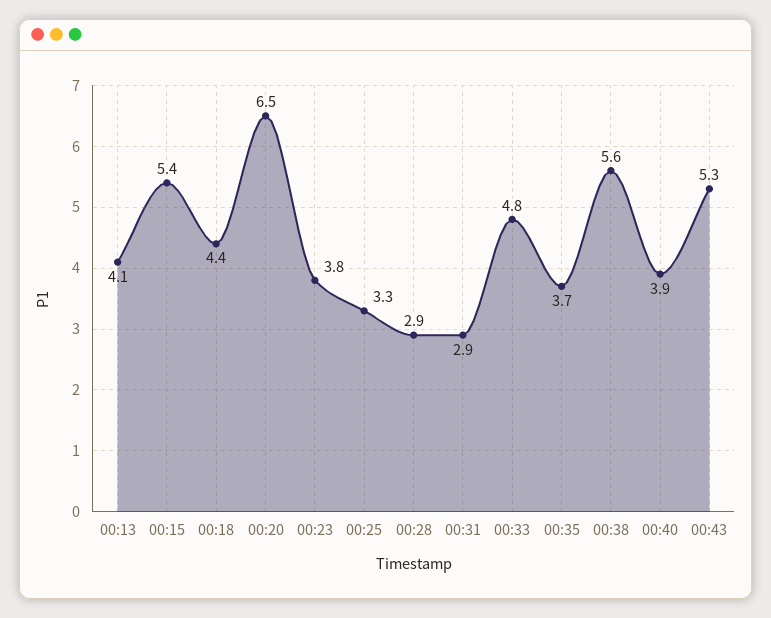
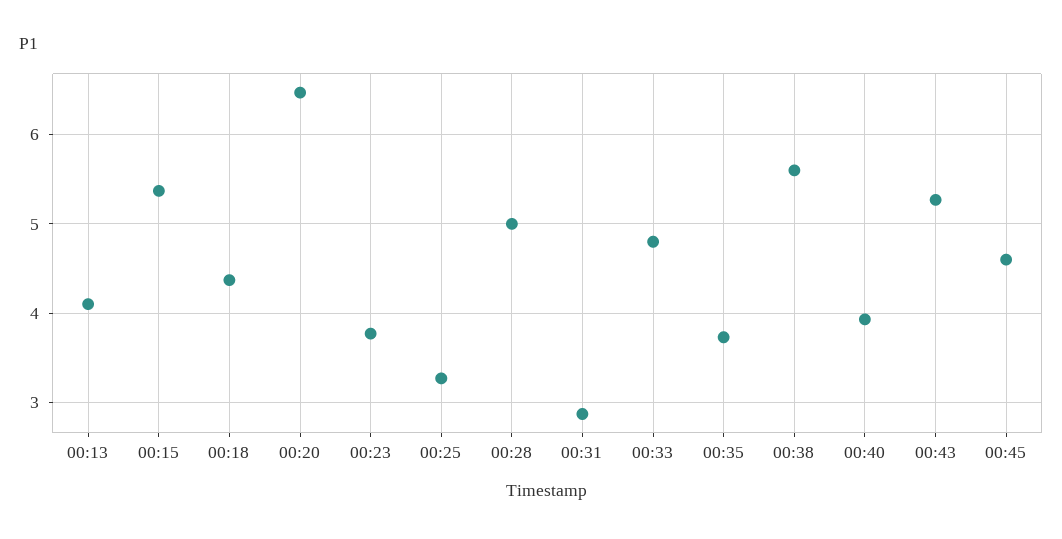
00:28: 2.9 -> 5
00:45: none -> 4.6

